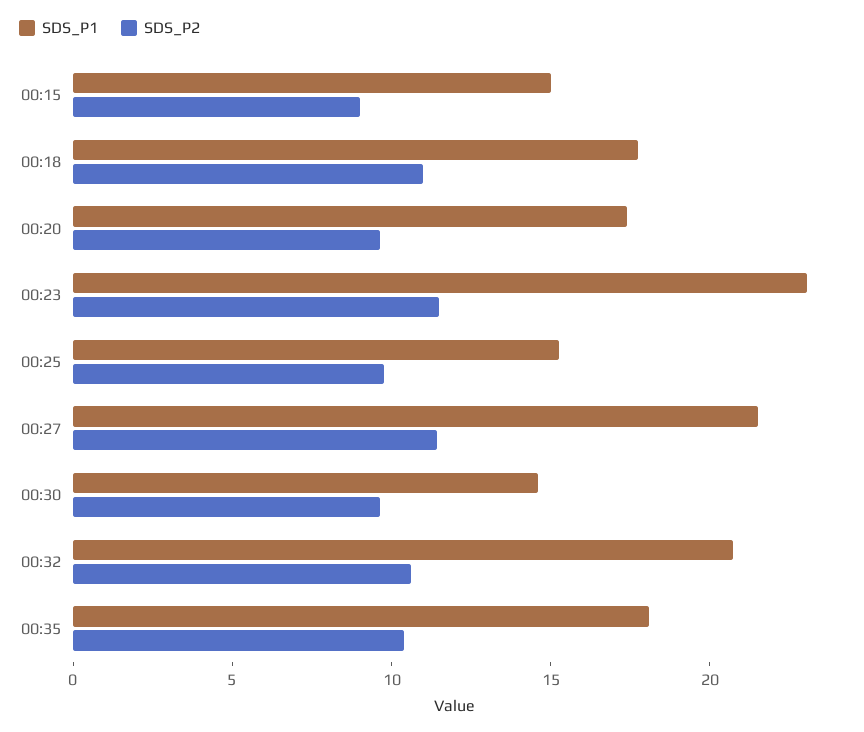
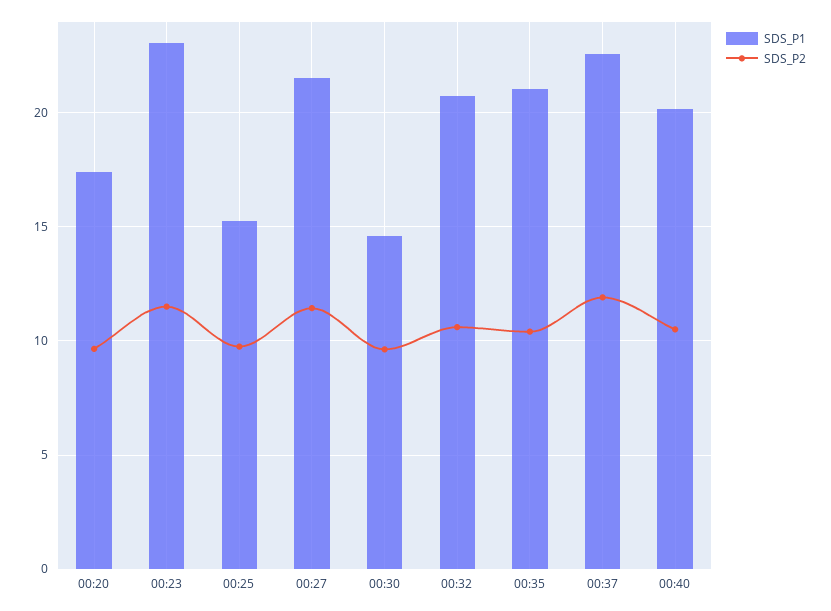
SDS_P1, 00:15: 15 -> none
SDS_P2, 00:15: 9 -> none
SDS_P1, 00:18: 18 -> none
SDS_P2, 00:18: 11 -> none
SDS_P1, 00:35: 18 -> 21
SDS_P1, 00:37: none -> 22.5
SDS_P2, 00:37: none -> 12
SDS_P1, 00:40: none -> 20
SDS_P2, 00:40: none -> 10.5

